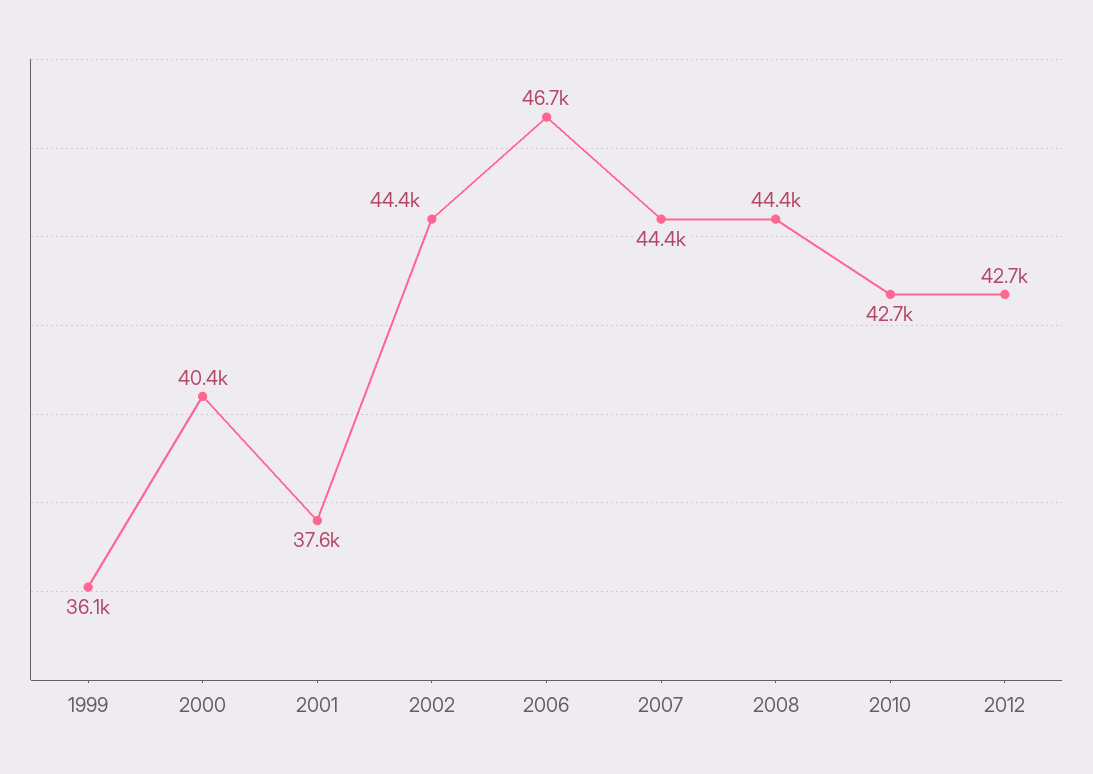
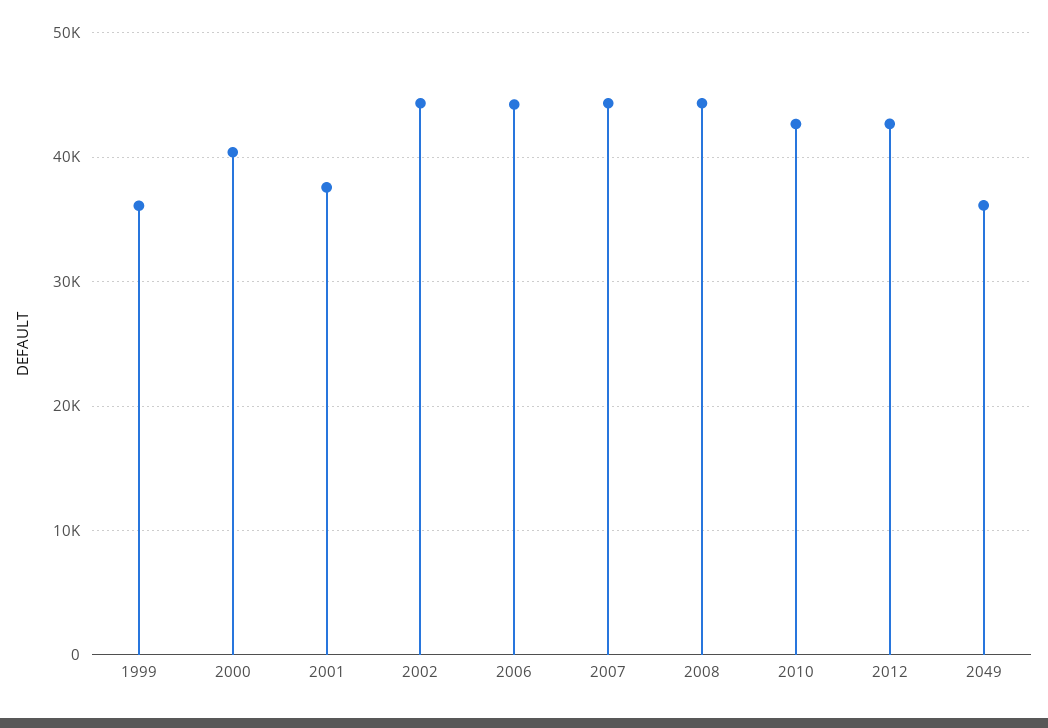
2006: 46700 -> 44000
2049: none -> 36000

